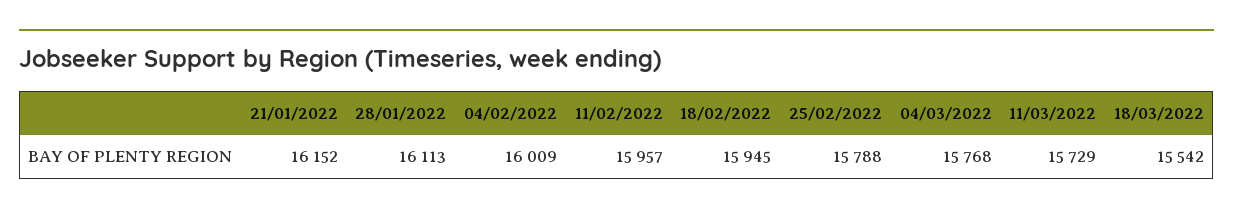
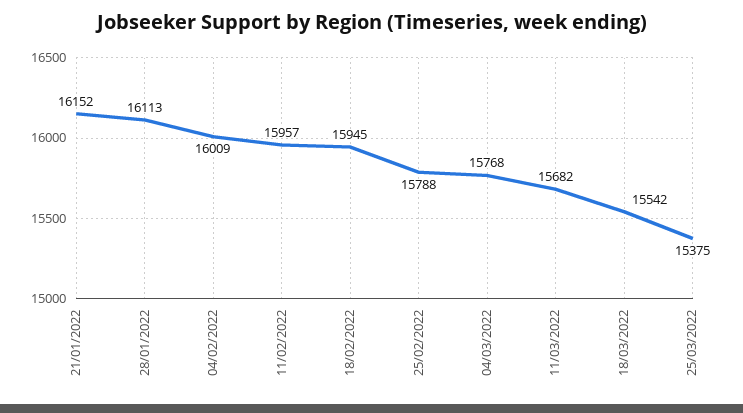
11/03/2022: 15729 -> 15682
25/03/2022: none -> 15375

